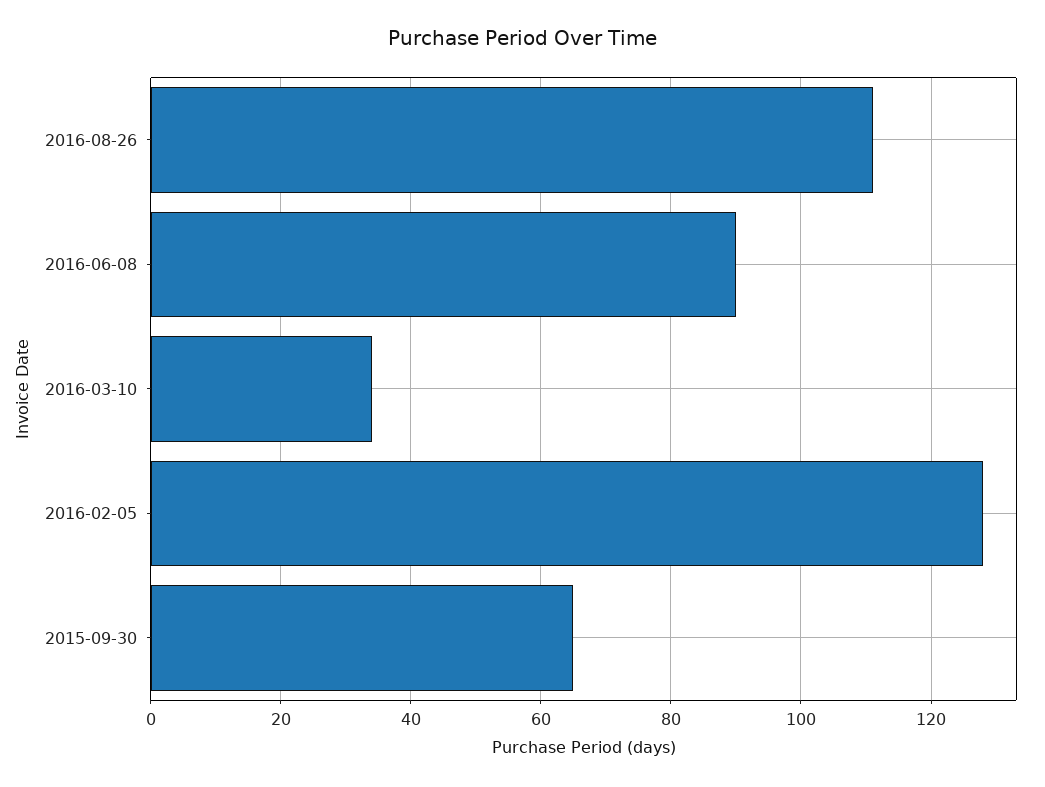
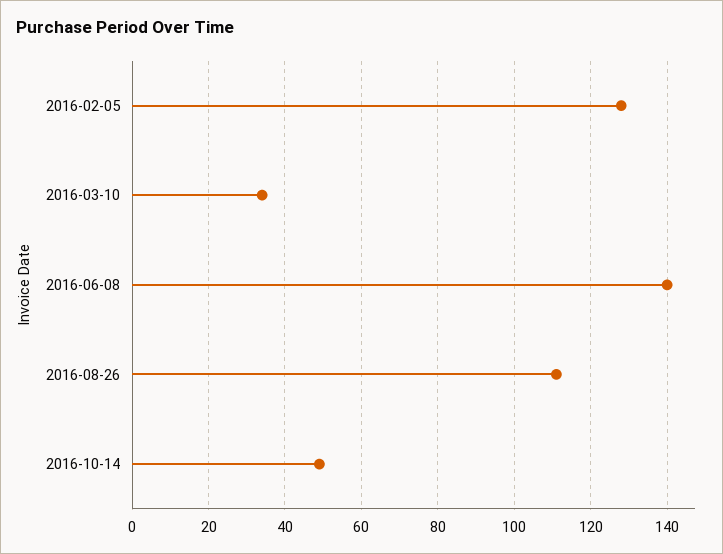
2016-06-08: 90 -> 140
2015-09-30: 65 -> none
2016-10-14: none -> 50

